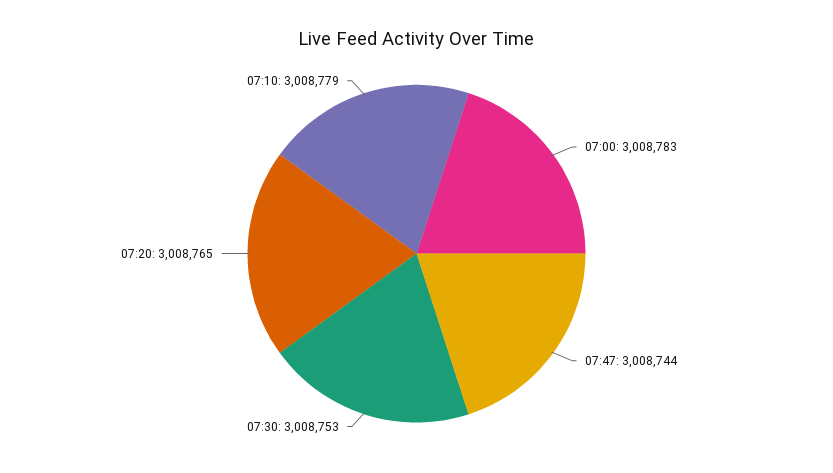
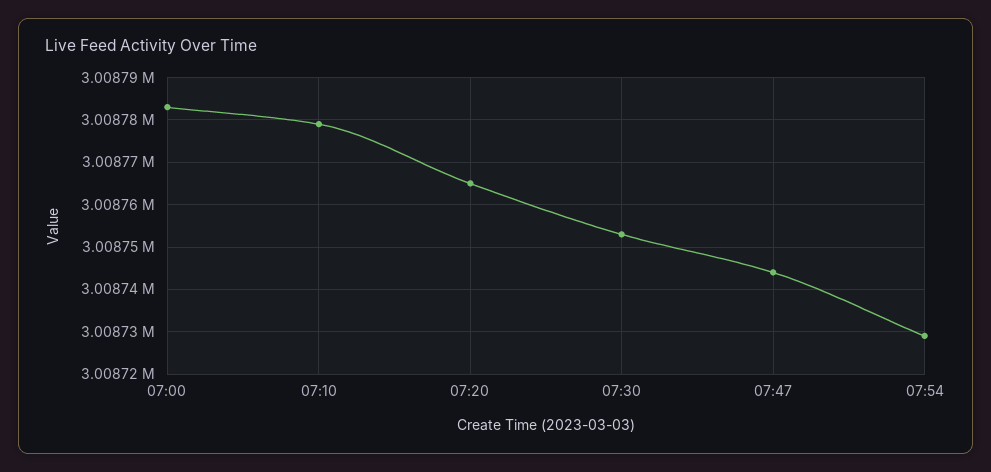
07:54: none -> 3008730

